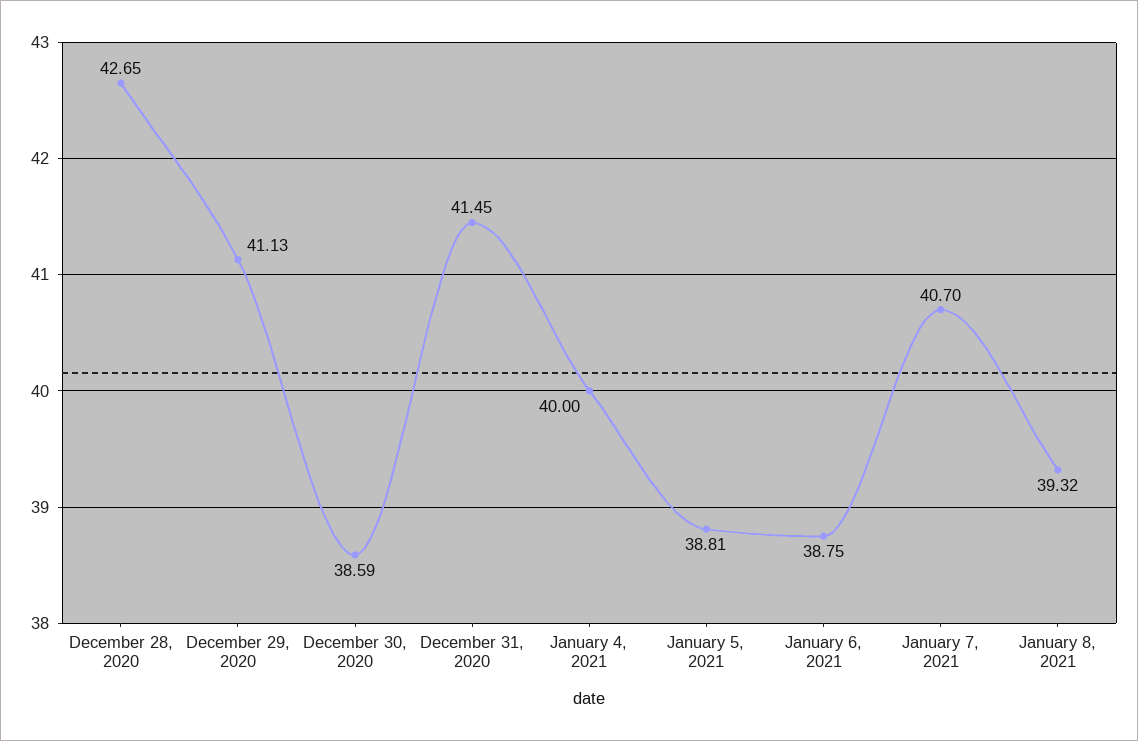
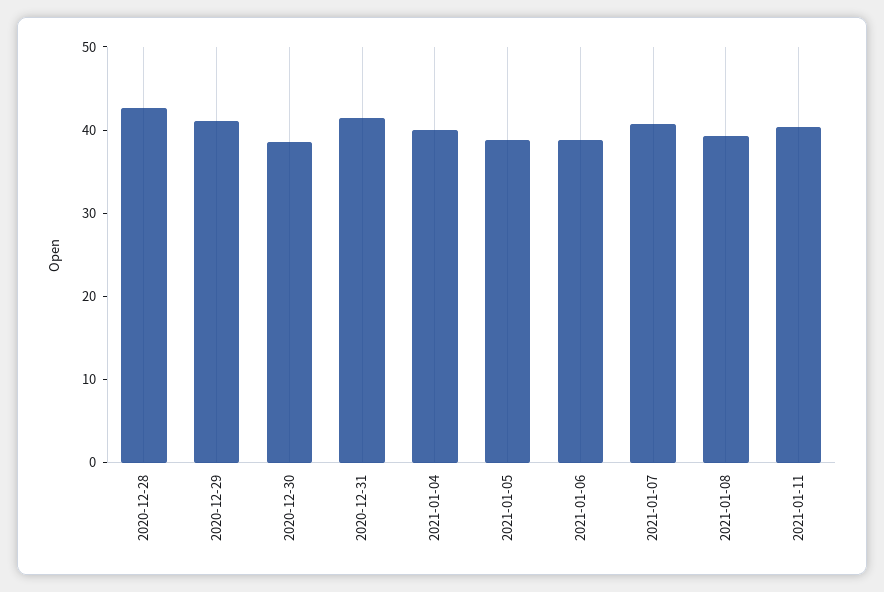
2021-01-11: none -> 40

